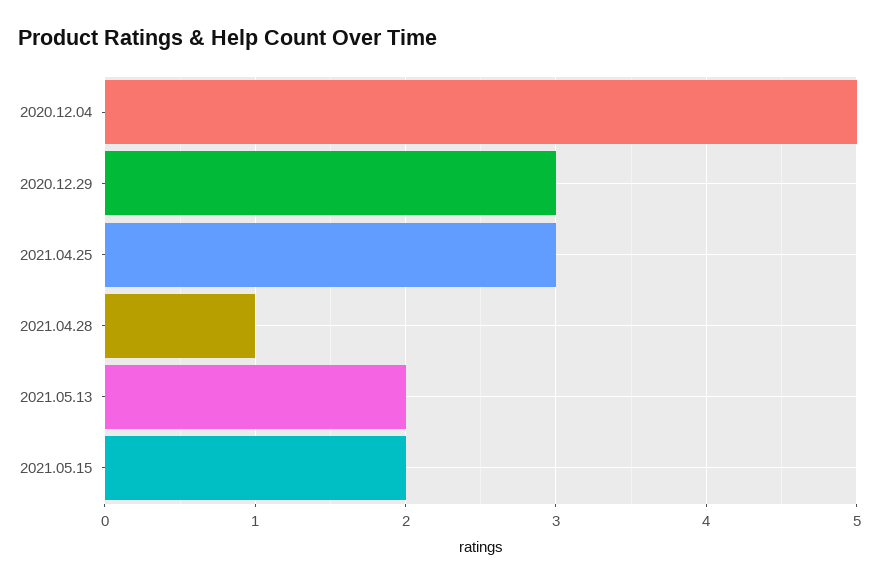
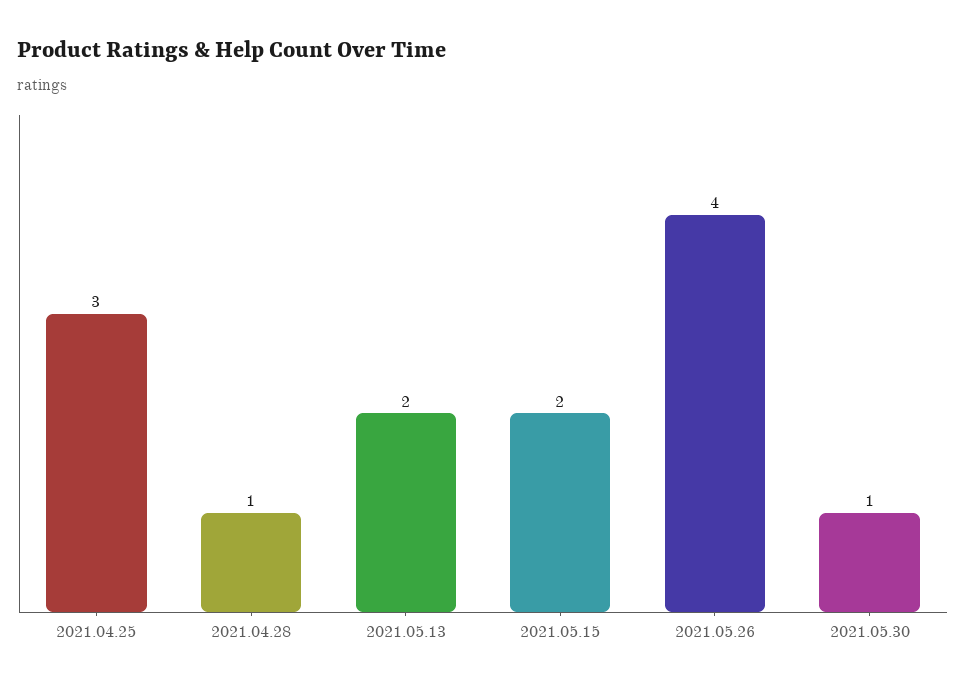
2020.12.04: 5 -> none
2020.12.29: 3 -> none
2021.05.26: none -> 4
2021.05.30: none -> 1

